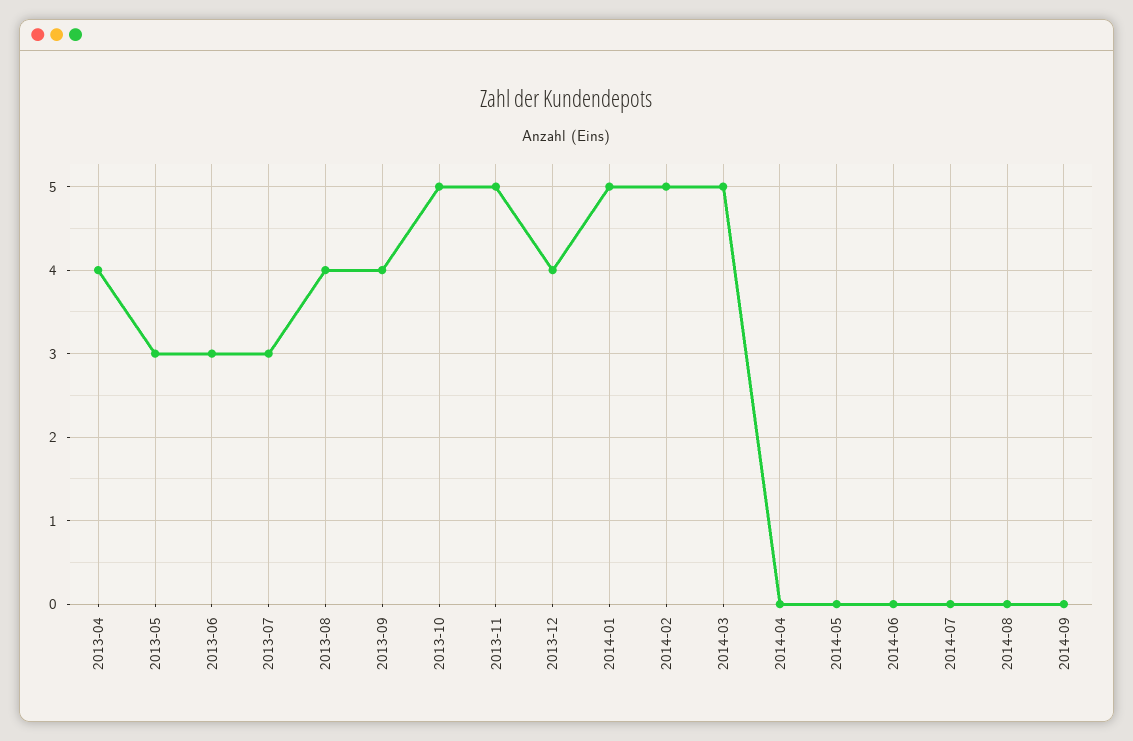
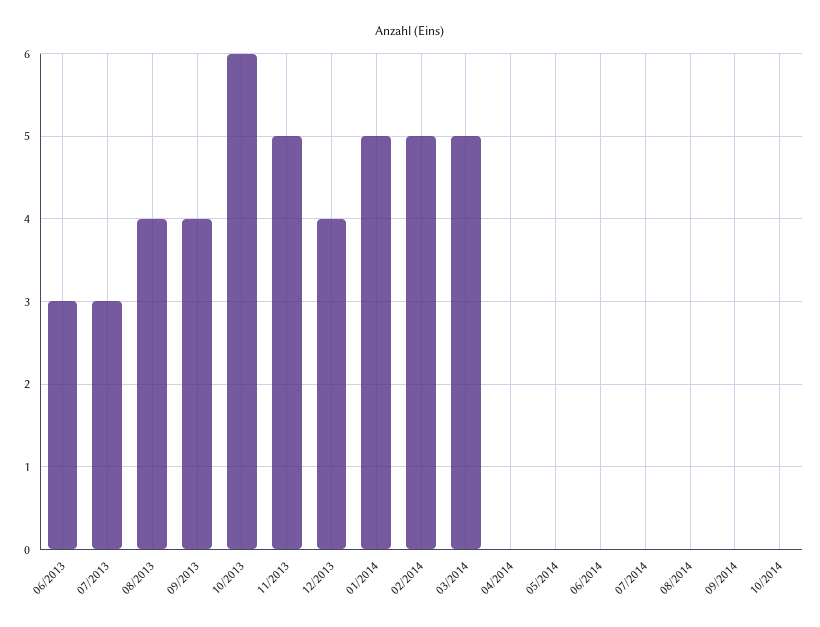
2013-04: 4 -> none
2013-05: 3 -> none
2013-10: 5 -> 6
10/2014: none -> 0

